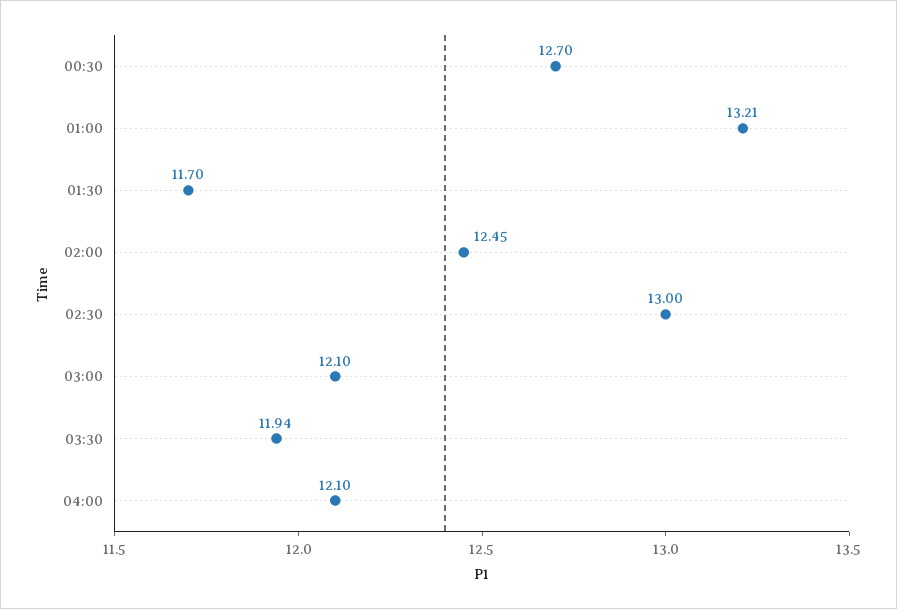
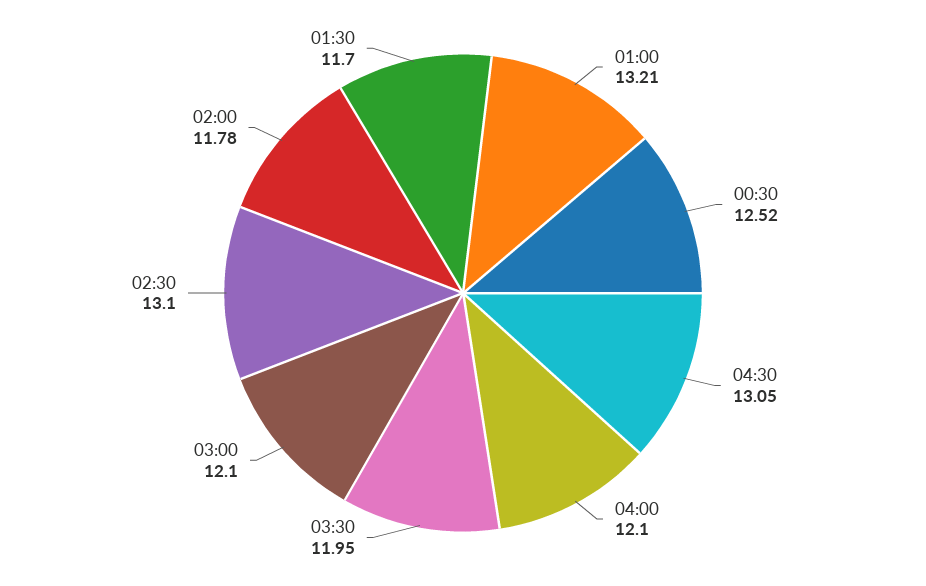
00:30: 12.7 -> 12.52
02:00: 12.45 -> 11.78
02:30: 13 -> 13.1
03:30: 11.94 -> 11.95
04:30: none -> 13.05

